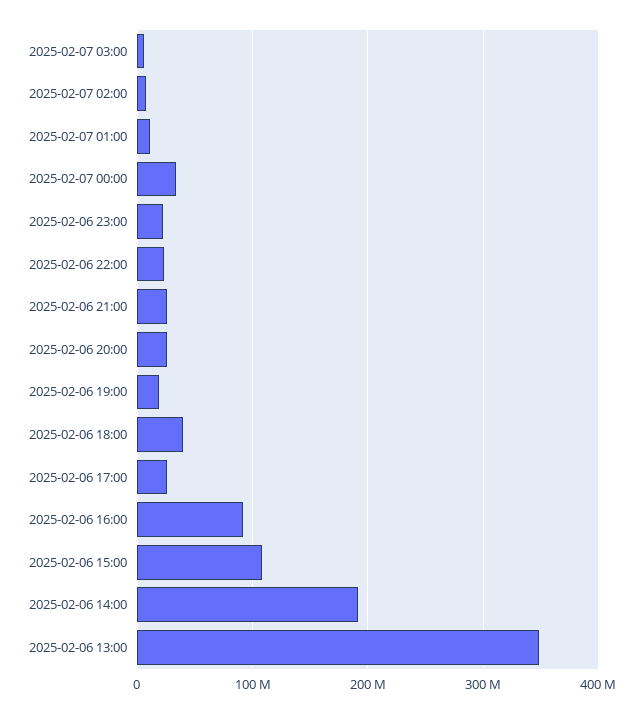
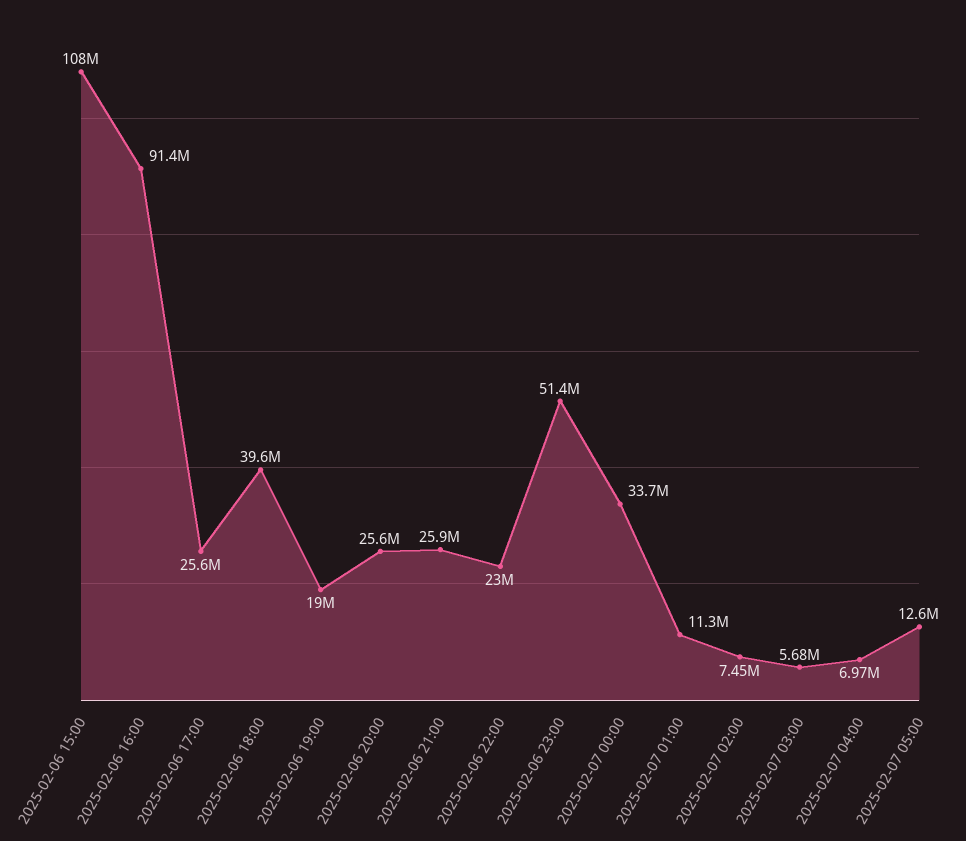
2025-02-06 23:00: 20000000 -> 51400000
2025-02-06 14:00: 190000000 -> none
2025-02-06 13:00: 350000000 -> none
2025-02-07 04:00: none -> 6970000
2025-02-07 05:00: none -> 12600000

